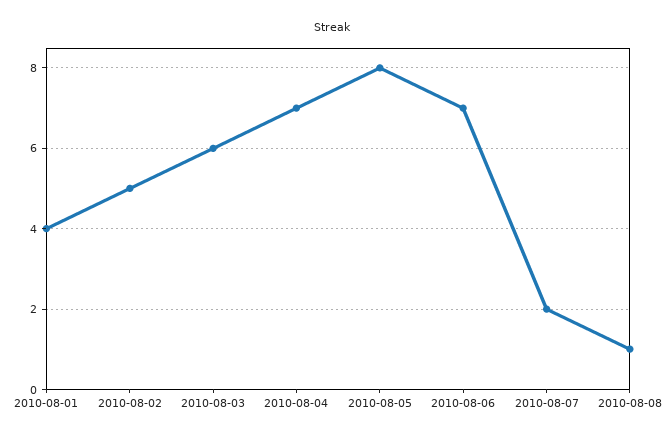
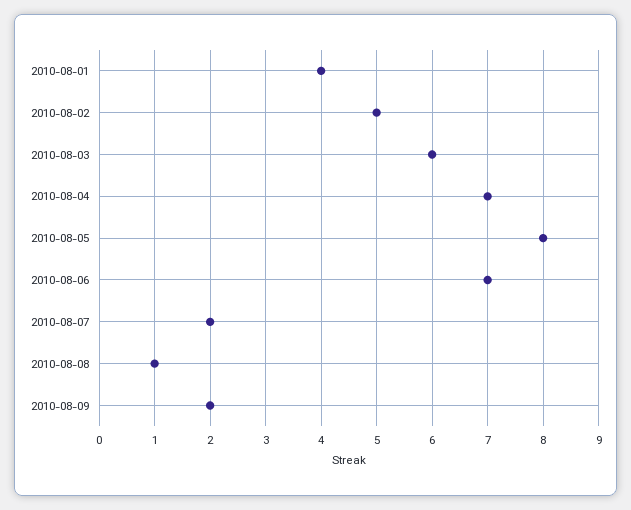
2010-08-09: none -> 2

